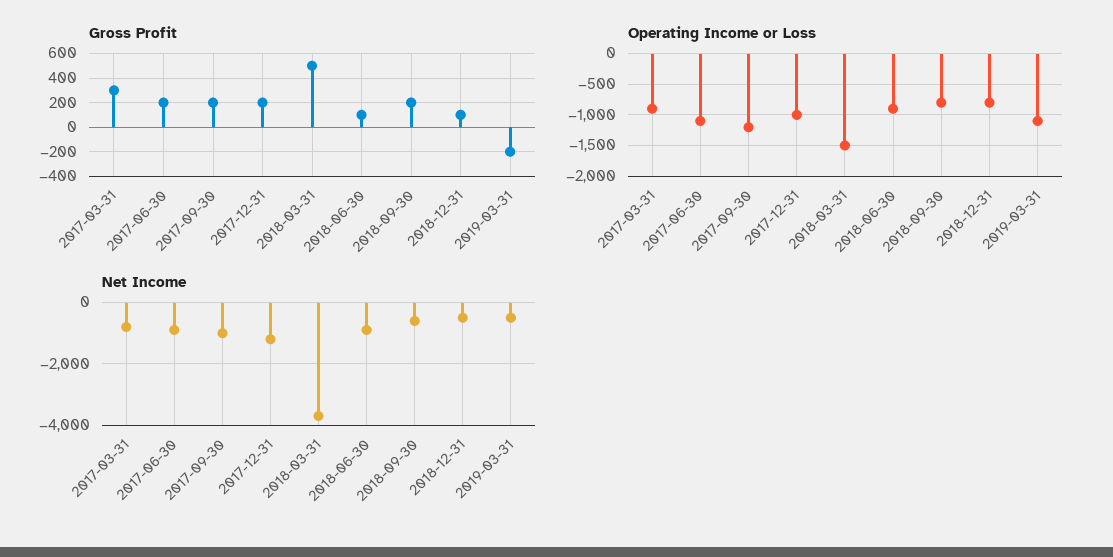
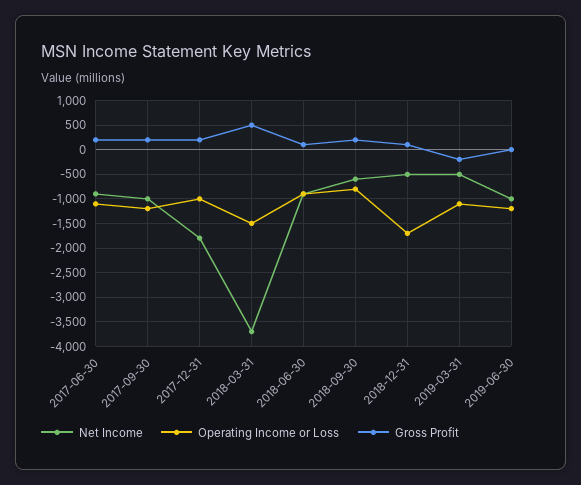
Gross Profit, 2017-03-31: 300 -> none
Operating Income or Loss, 2017-03-31: -900 -> none
Operating Income or Loss, 2018-12-31: -800 -> -1750
Net Income, 2017-03-31: -800 -> none
Net Income, 2017-12-31: -1200 -> -1750
Net Income, 2019-06-30: none -> -1000
Operating Income or Loss, 2019-06-30: none -> -1250
Gross Profit, 2019-06-30: none -> 0

